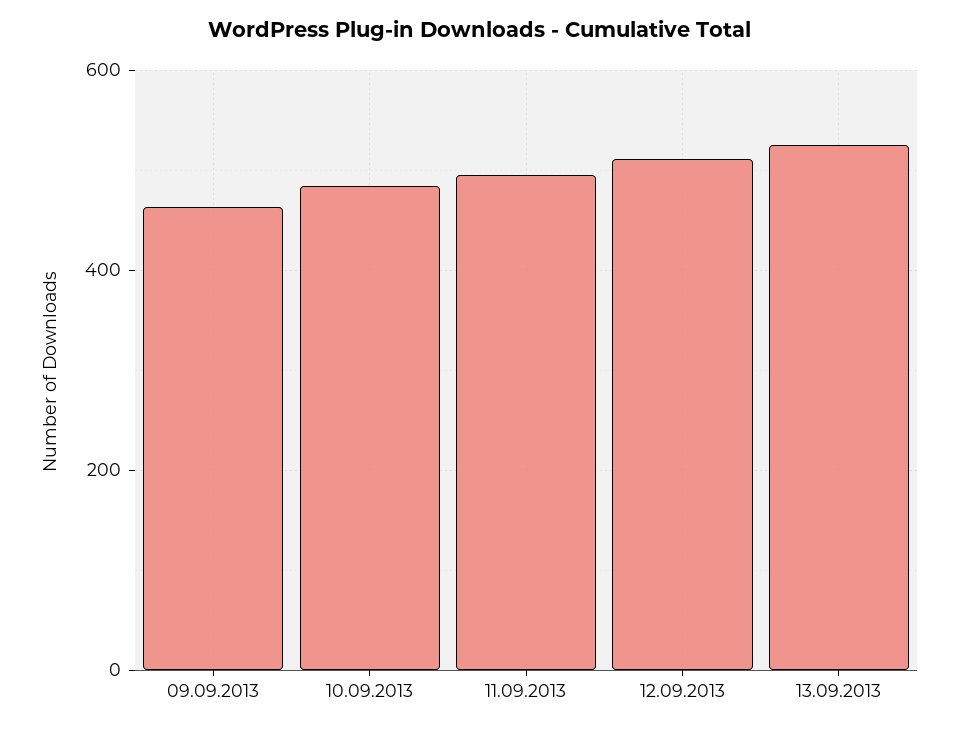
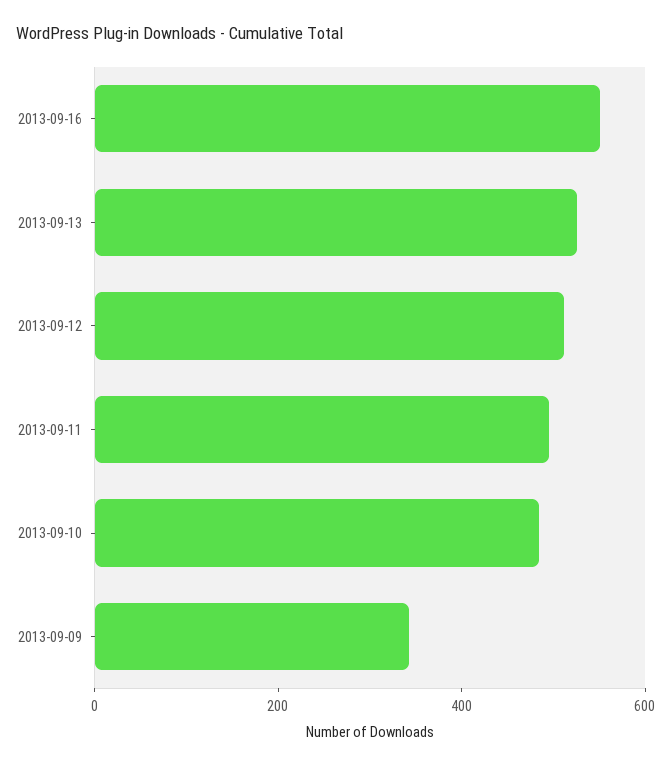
09.09.2013: 460 -> 350
2013-09-16: none -> 550

